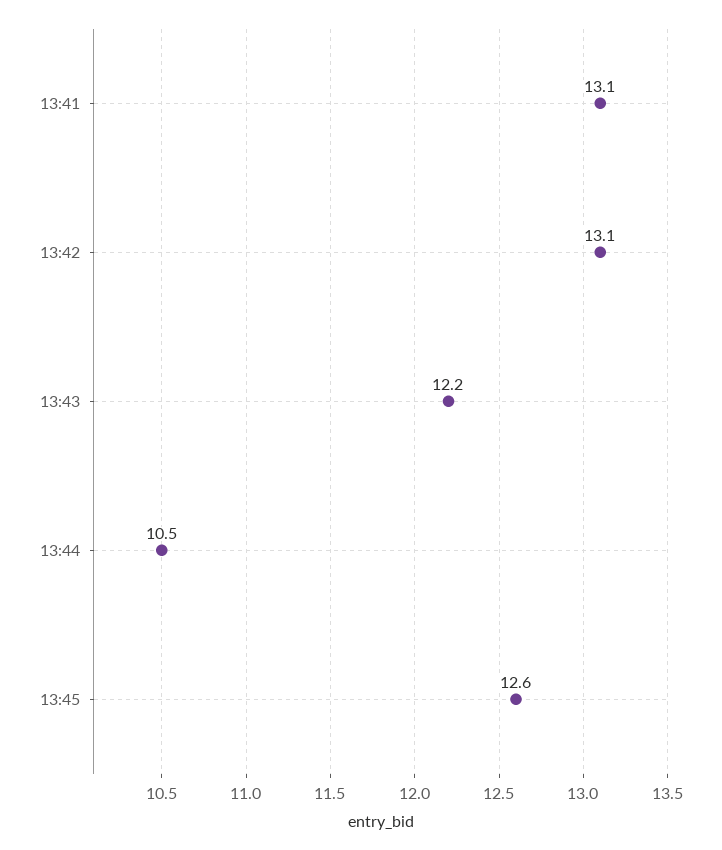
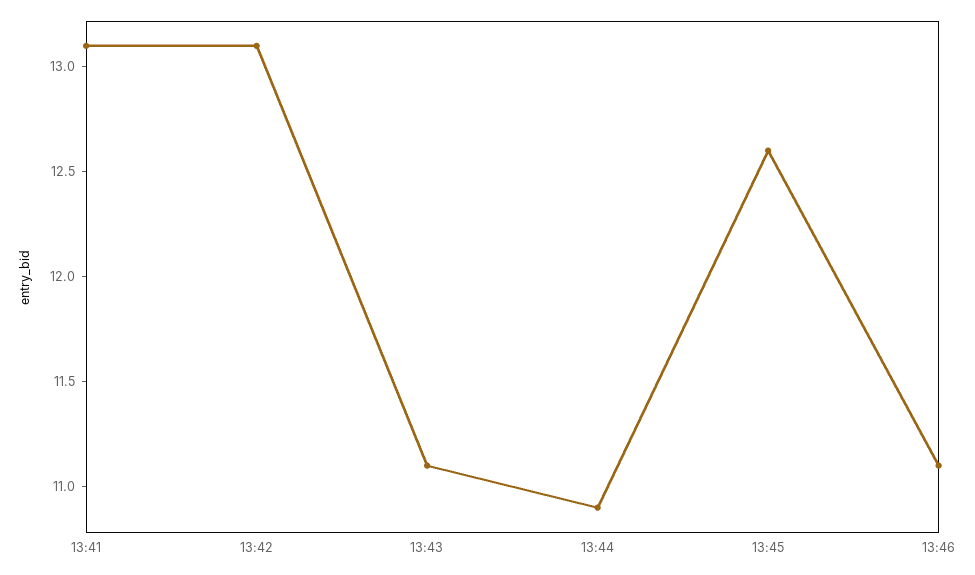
13:43: 12.2 -> 11.1
13:44: 10.5 -> 10.9
13:46: none -> 11.1

